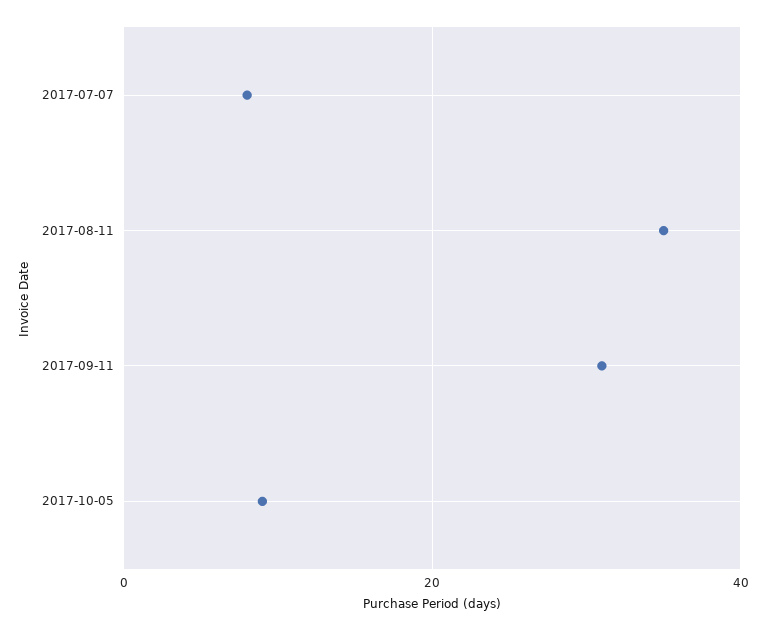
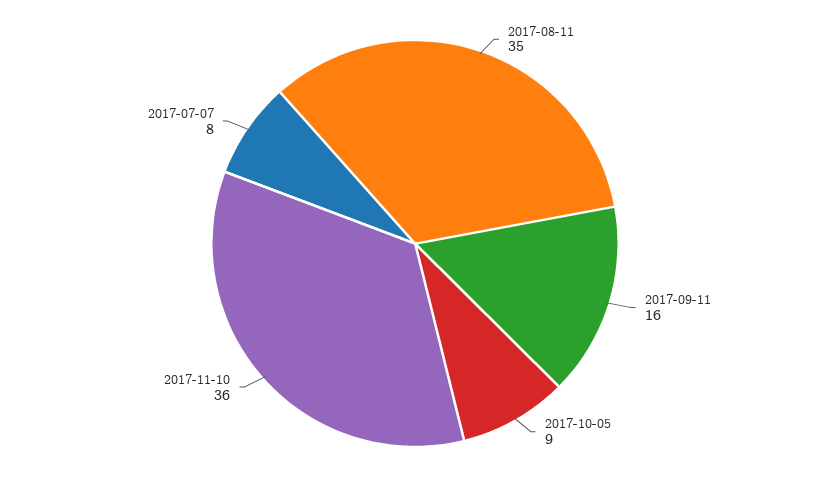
2017-09-11: 30 -> 16
2017-11-10: none -> 36

